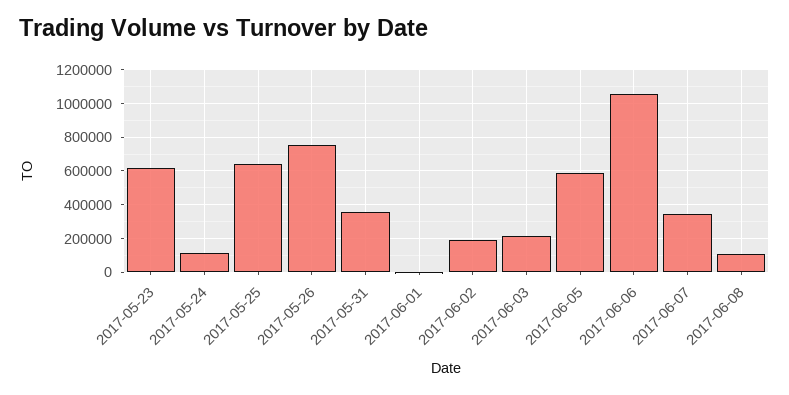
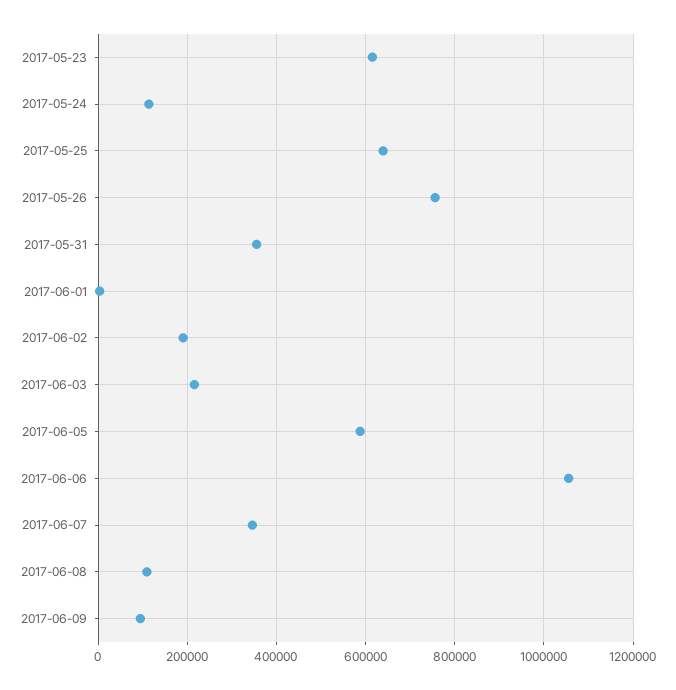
2017-06-09: none -> 100000

